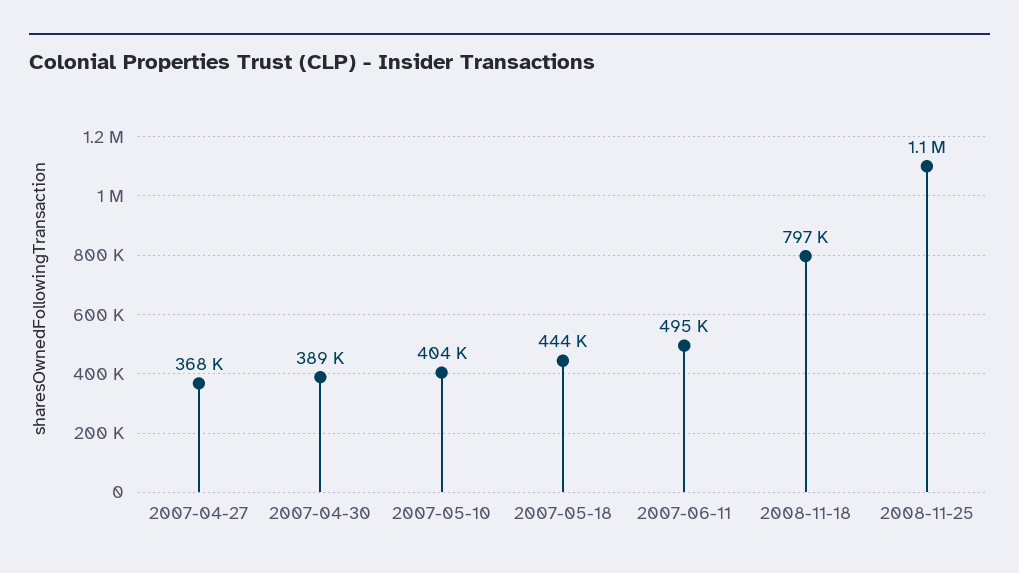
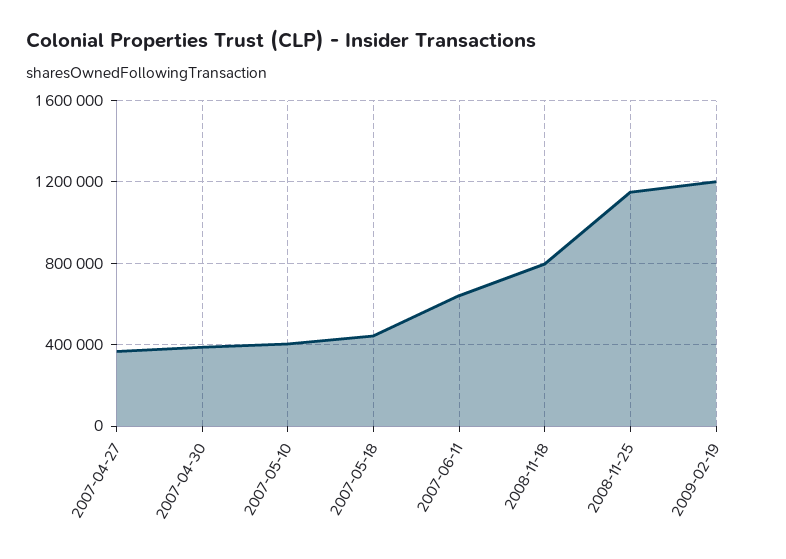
2007-06-11: 495000 -> 650000
2009-02-19: none -> 1200000

